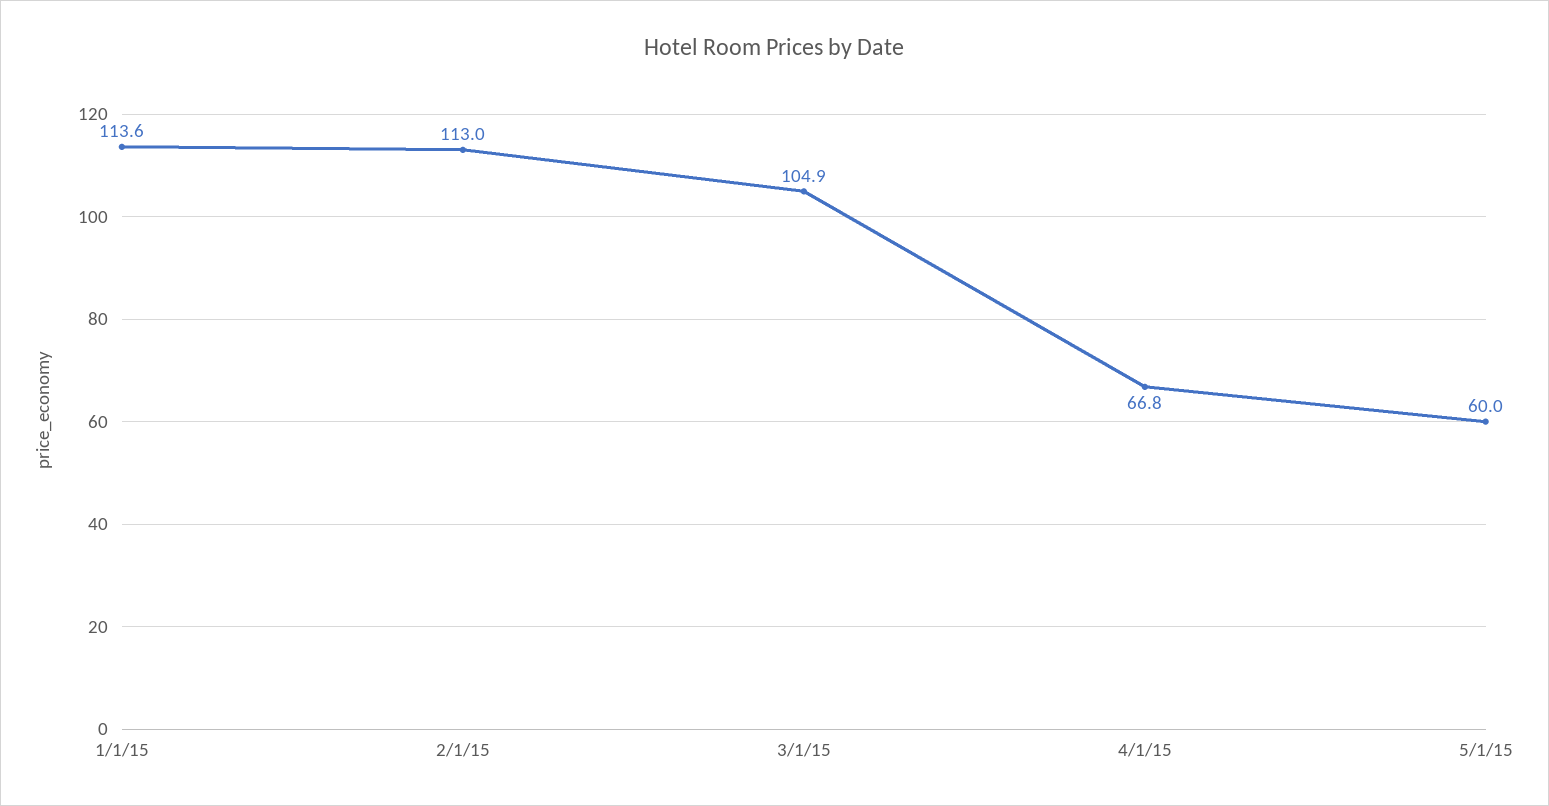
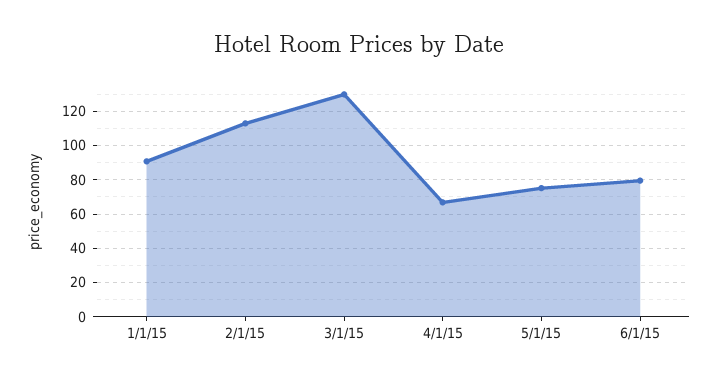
1/1/15: 113.6 -> 90
3/1/15: 104.9 -> 130
5/1/15: 60 -> 75
6/1/15: none -> 80

